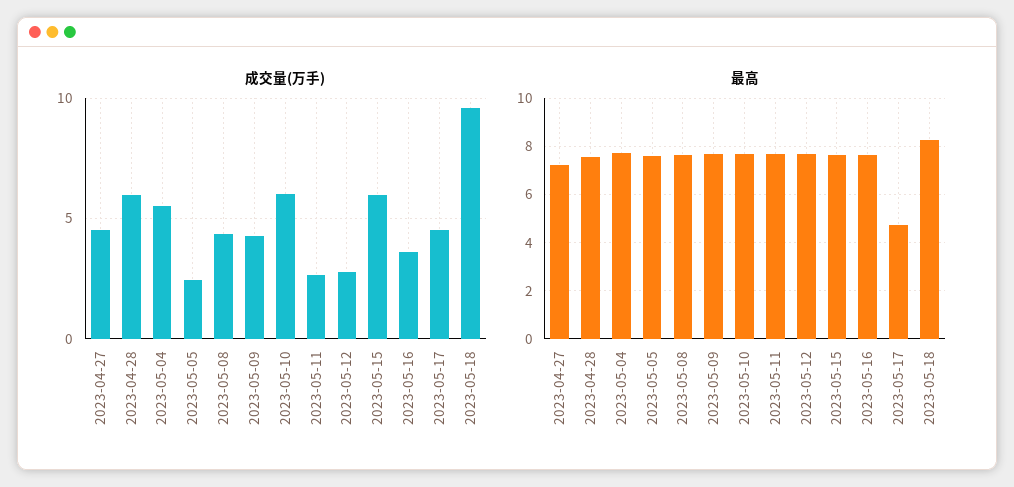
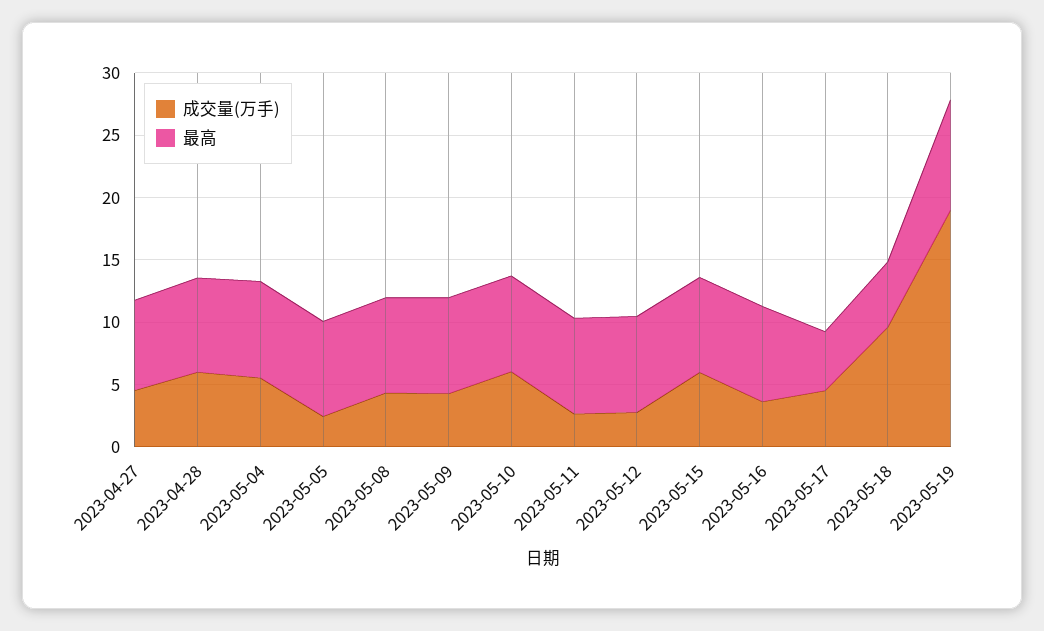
最高, 2023-05-18: 8.25 -> 5
成交量(万手), 2023-05-19: none -> 19
最高, 2023-05-19: none -> 9

